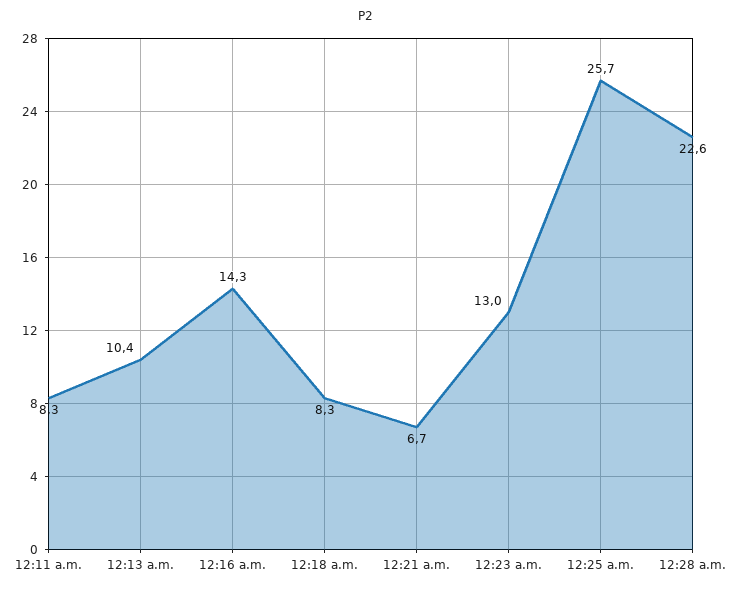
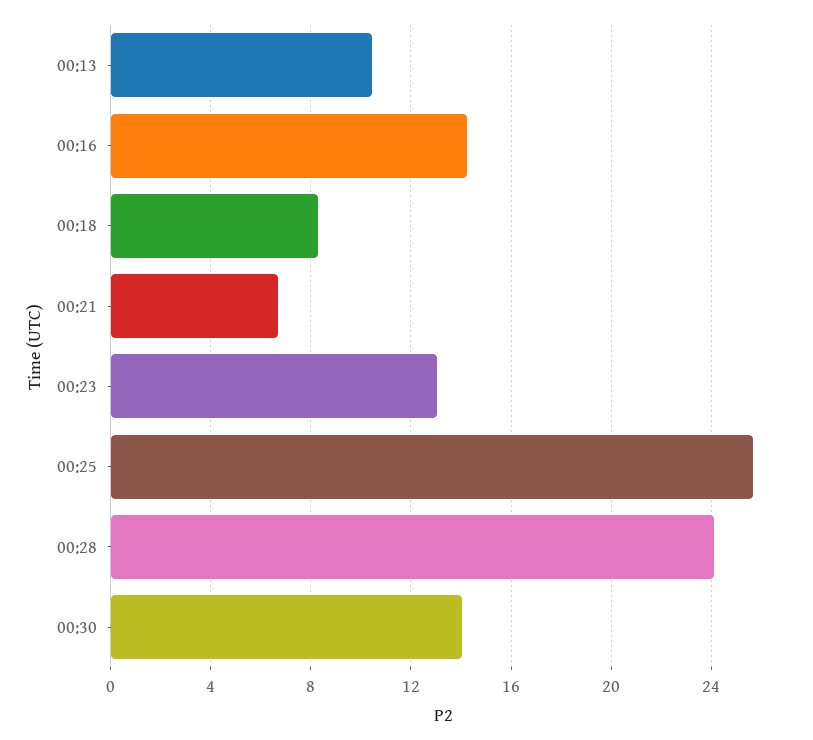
12:11 a.m.: 8.3 -> none
12:28 a.m.: 22.6 -> 24
00:30: none -> 14

